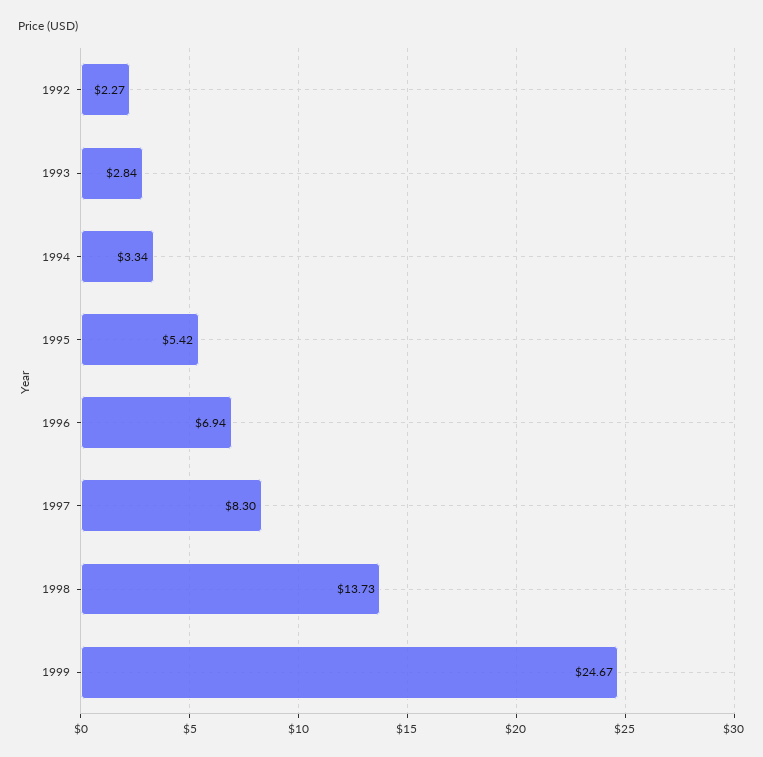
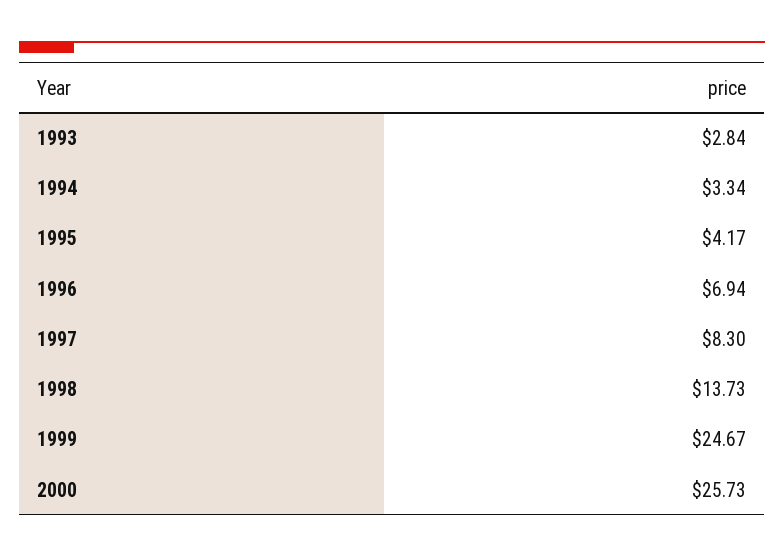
1992: 2.27 -> none
1995: 5.42 -> 4.17
2000: none -> 25.73

